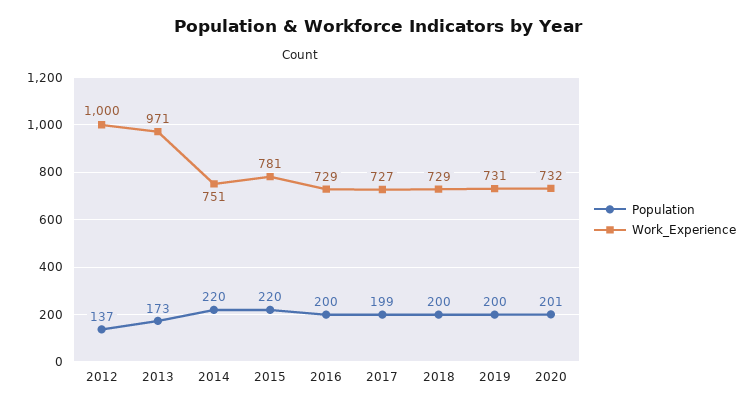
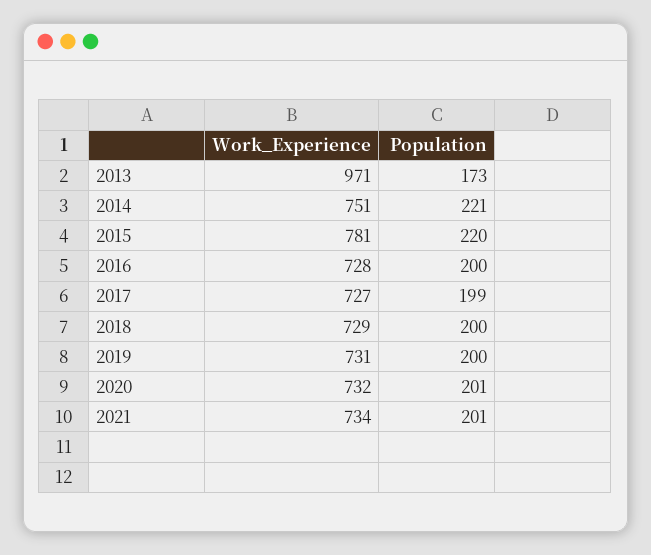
Population, 2012: 137 -> none
Work_Experience, 2012: 1000 -> none
Population, 2014: 220 -> 221
Work_Experience, 2016: 729 -> 728
Work_Experience, 2021: none -> 734
Population, 2021: none -> 201

